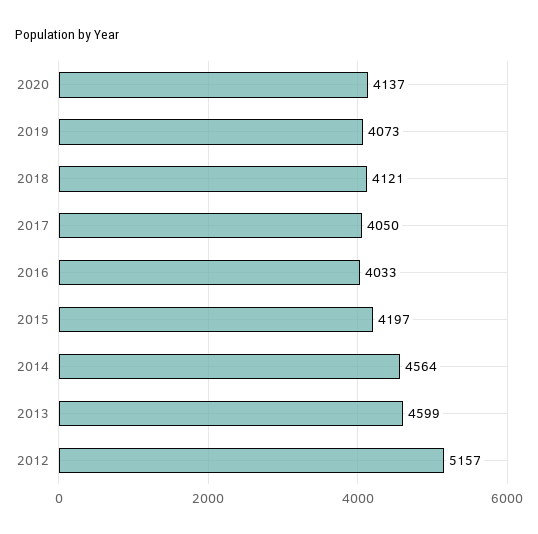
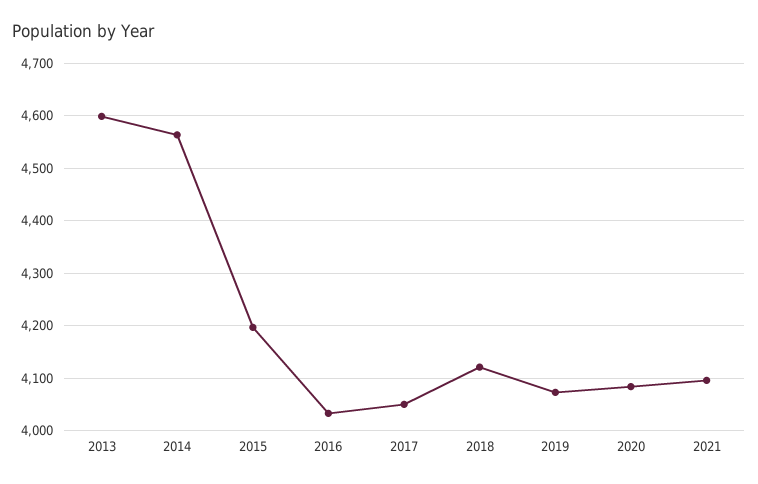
2020: 4137 -> 4080
2012: 5157 -> none
2021: none -> 4100

